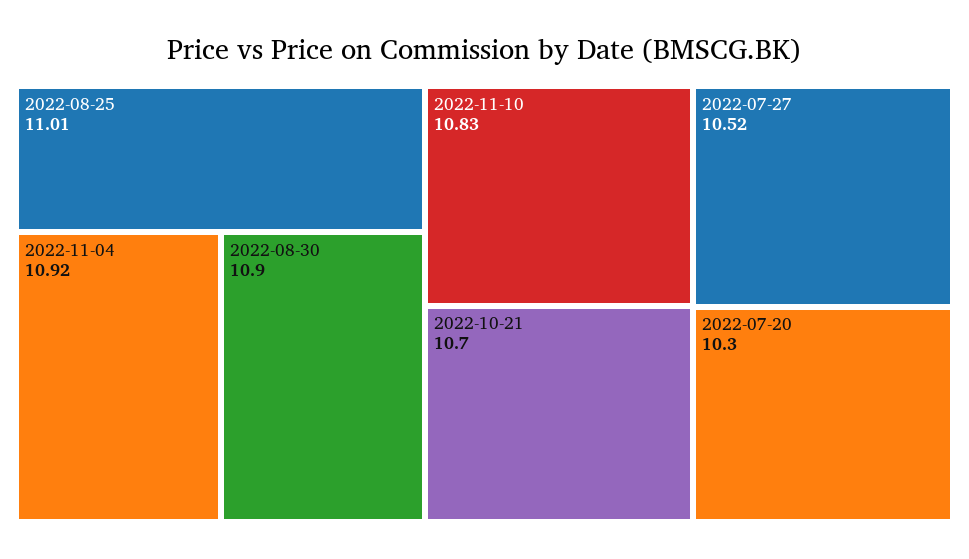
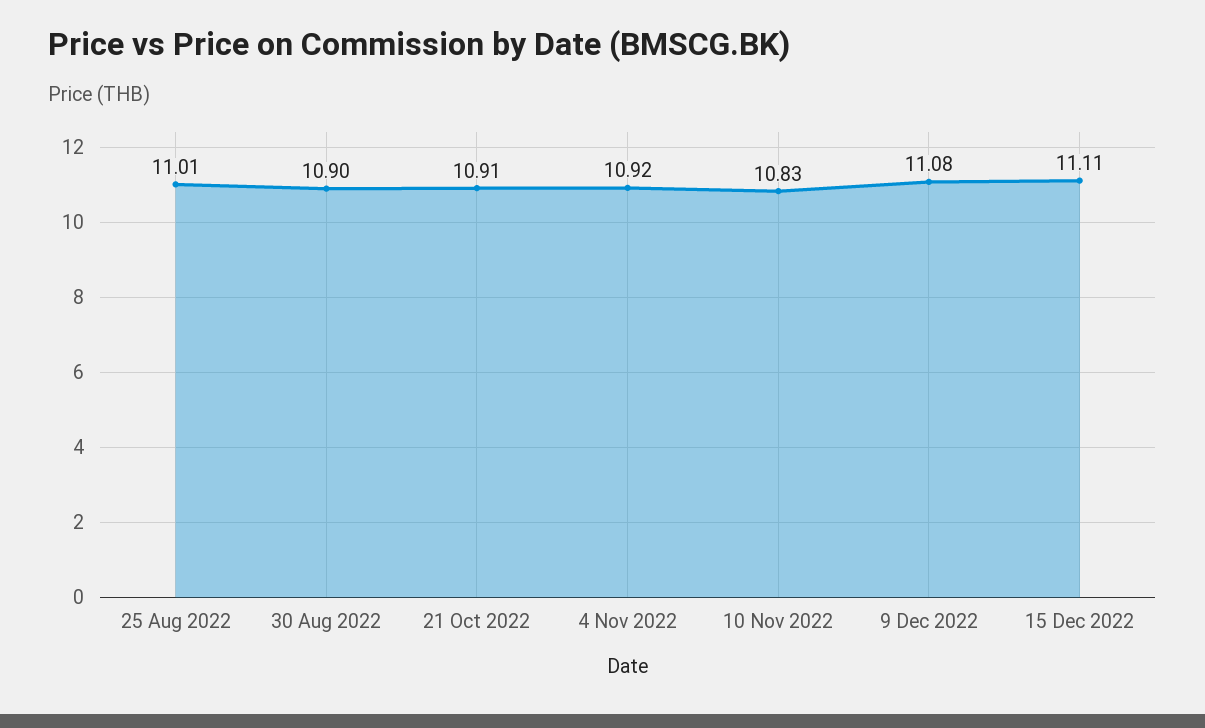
2022-10-21: 10.7 -> 10.91
2022-07-27: 10.52 -> none
2022-07-20: 10.3 -> none
9 Dec 2022: none -> 11.08
15 Dec 2022: none -> 11.11

